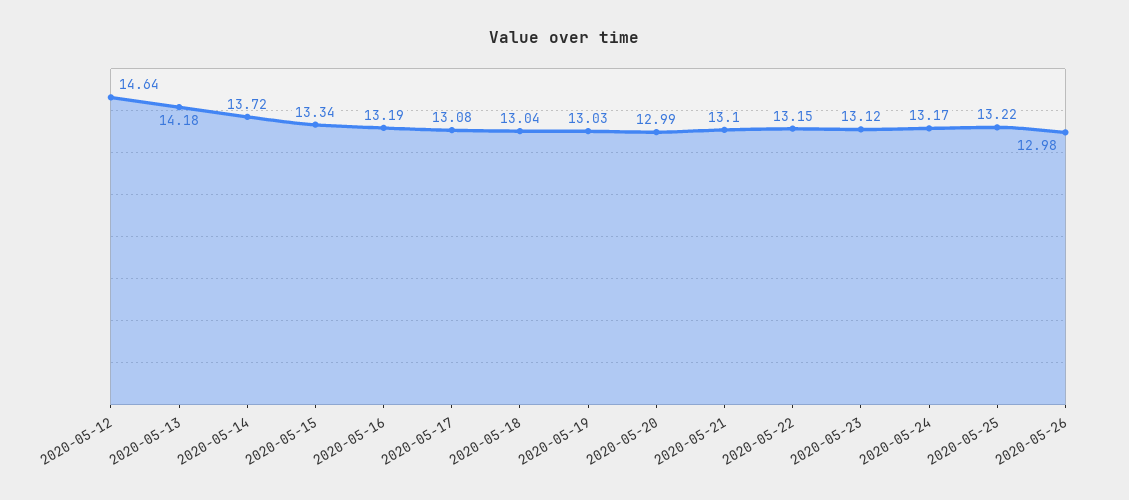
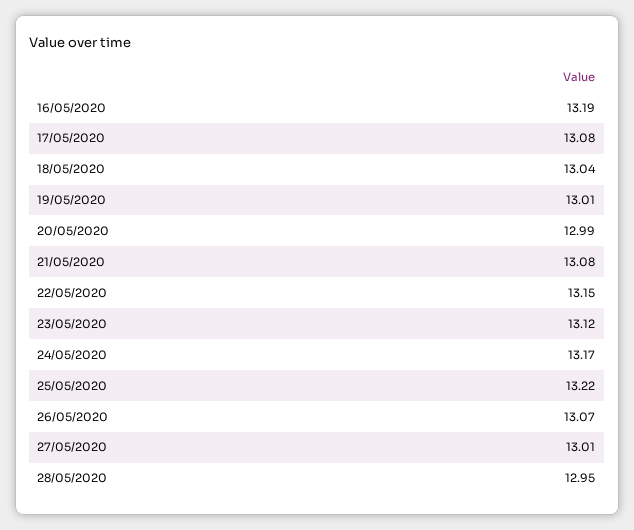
2020-05-12: 14.64 -> none
2020-05-13: 14.18 -> none
2020-05-14: 13.72 -> none
2020-05-15: 13.34 -> none
2020-05-19: 13.03 -> 13.01
2020-05-21: 13.1 -> 13.08
2020-05-26: 12.98 -> 13.07
27/05/2020: none -> 13.01
28/05/2020: none -> 12.95

